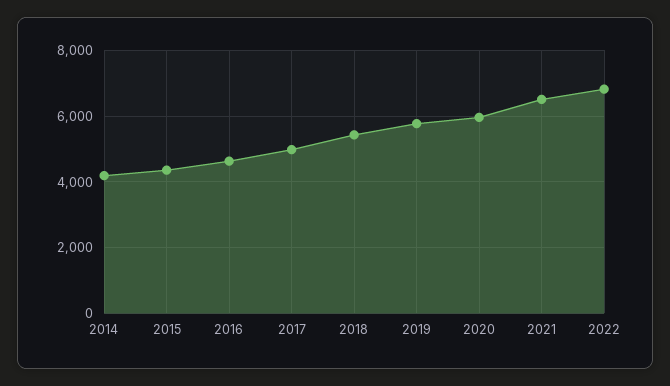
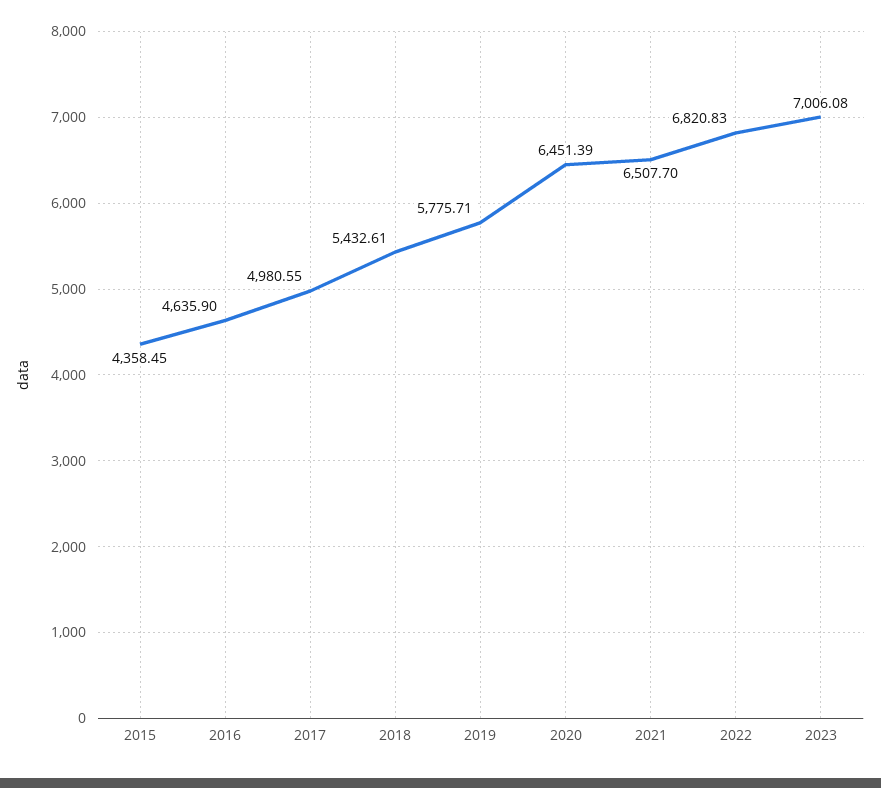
2014: 4200 -> none
2020: 6000 -> 6451.39
2023: none -> 7006.08

